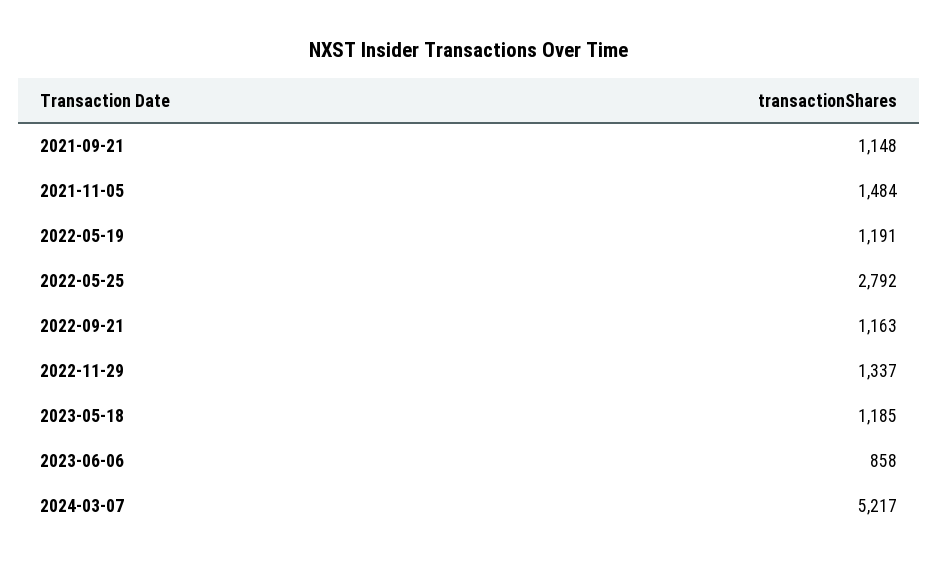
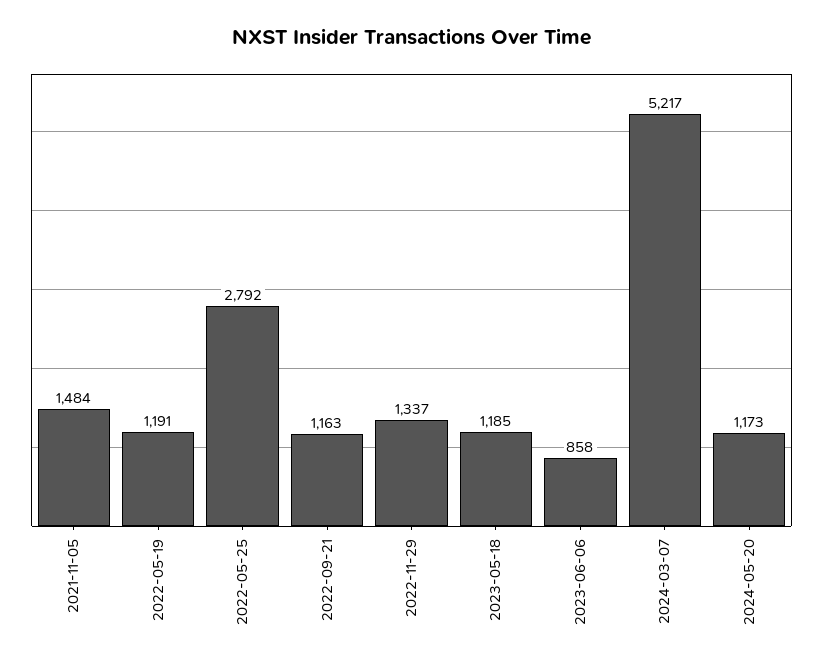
2021-09-21: 1148 -> none
2024-05-20: none -> 1173

